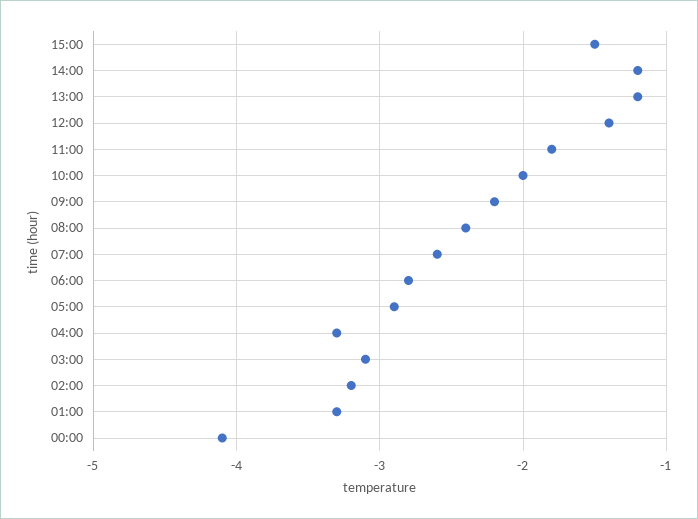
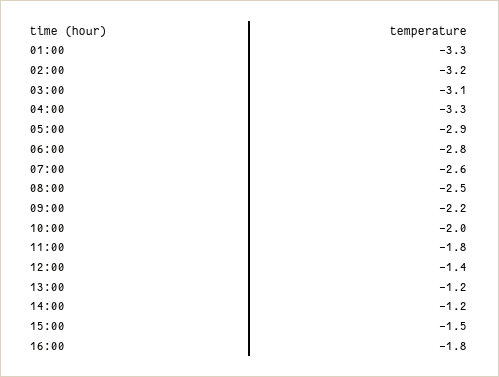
08:00: -2.4 -> -2.5
00:00: -4.1 -> none
16:00: none -> -1.8

